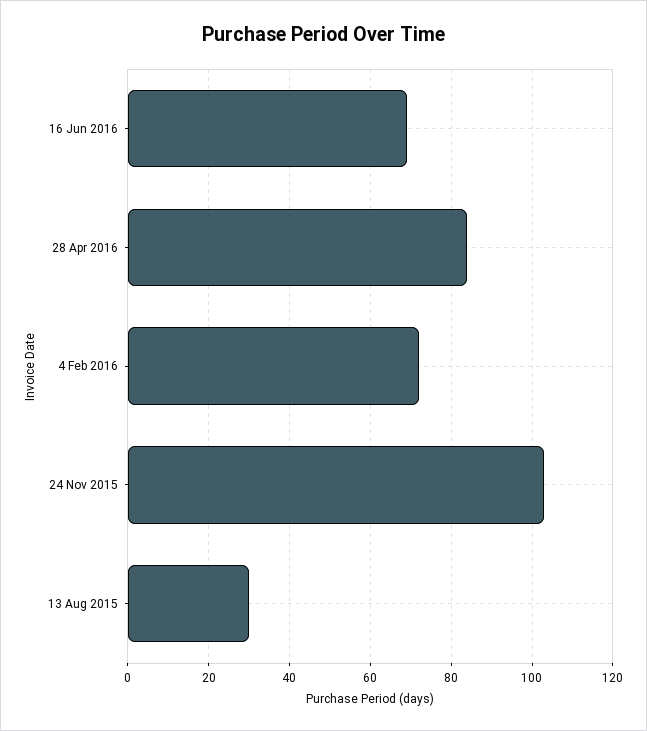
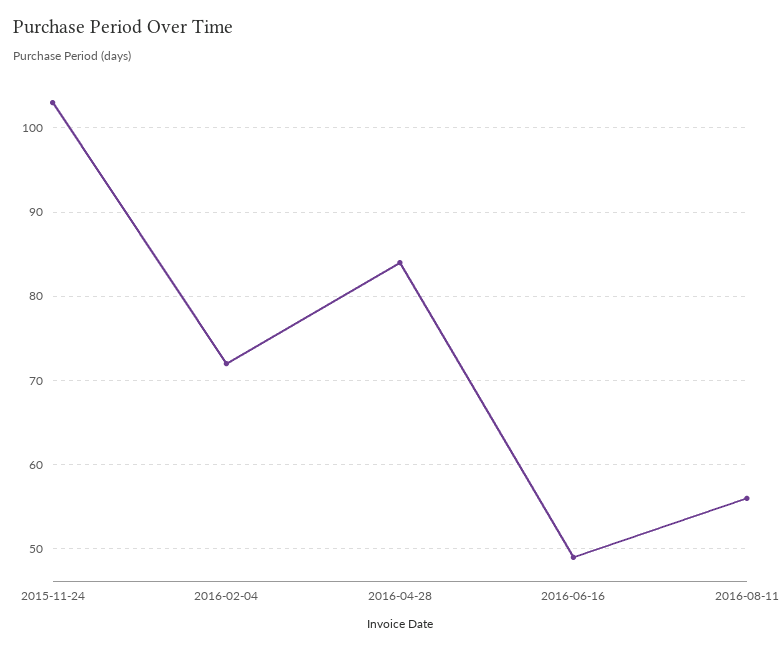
16 Jun 2016: 70 -> 49
13 Aug 2015: 30 -> none
2016-08-11: none -> 56

